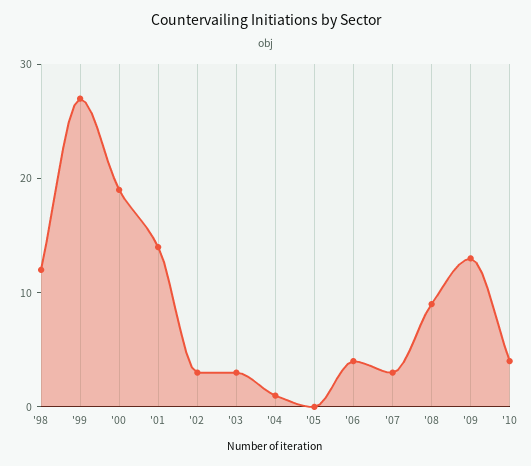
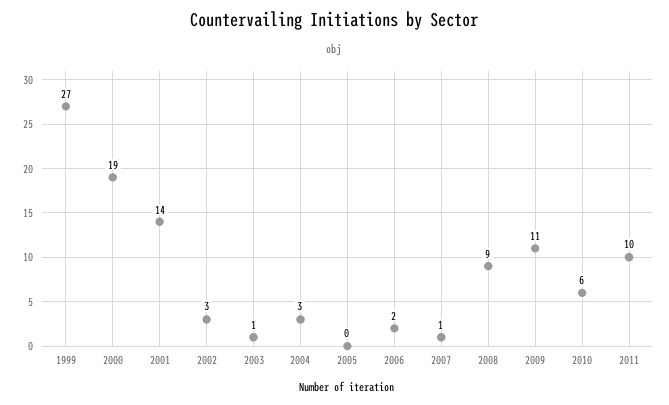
'98: 12 -> none
'03: 3 -> 1
'04: 1 -> 3
'06: 4 -> 2
'07: 3 -> 1
'09: 13 -> 11
'10: 4 -> 6
2011: none -> 10

